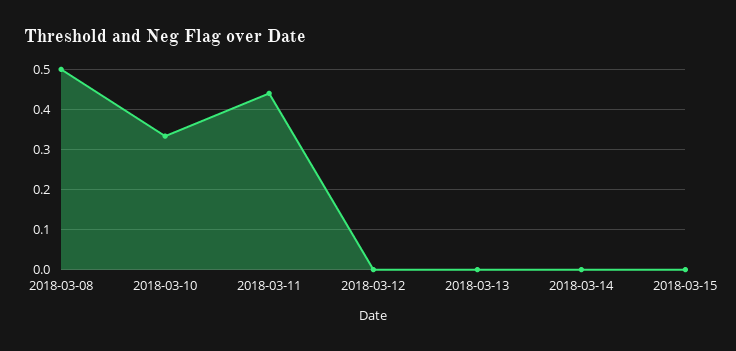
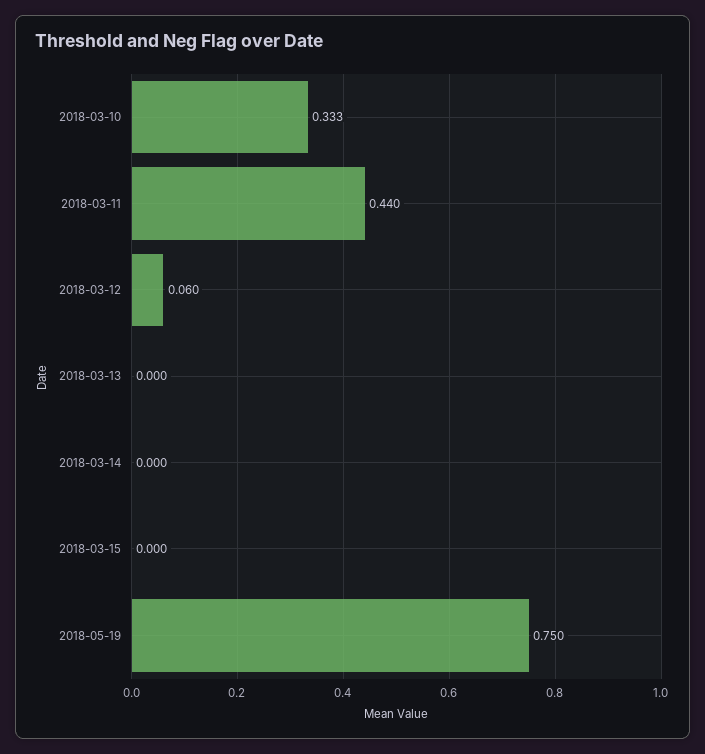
2018-03-08: 0.5 -> none
2018-03-12: 0 -> 0.06
2018-05-19: none -> 0.75

